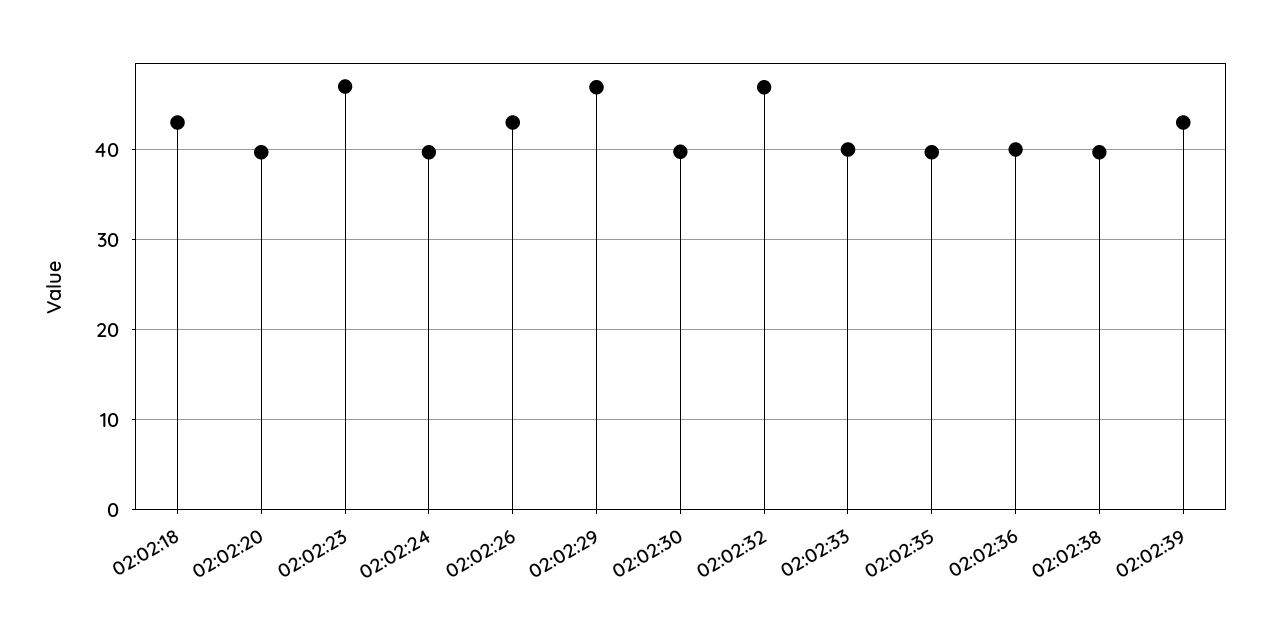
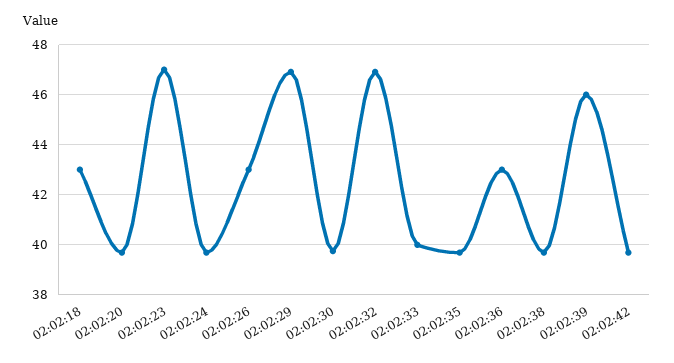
02:02:36: 40 -> 43
02:02:39: 43 -> 46
02:02:42: none -> 39.75

